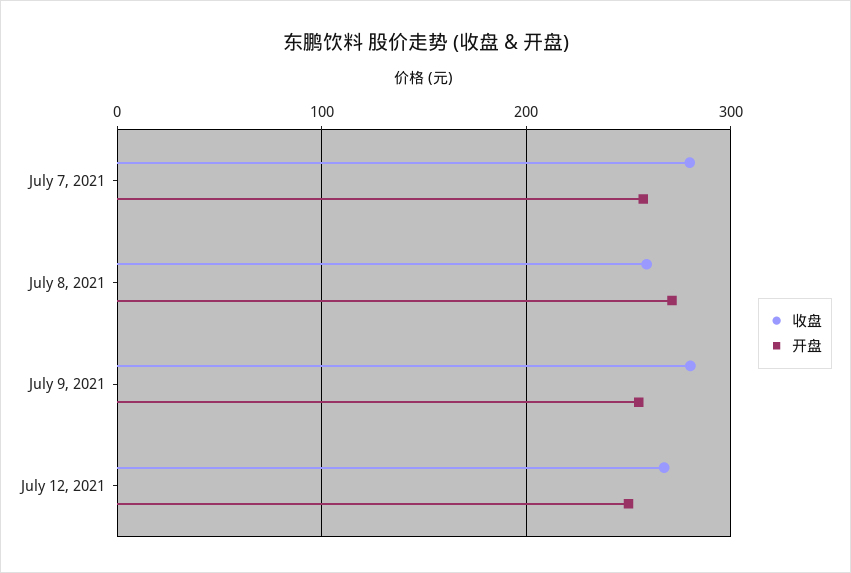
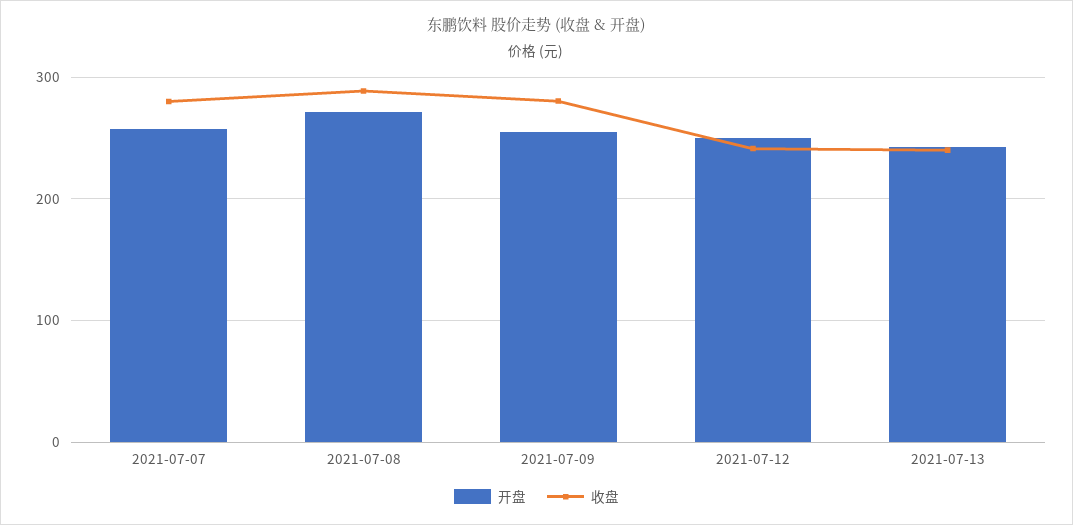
收盘, July 8, 2021: 260 -> 290
收盘, July 12, 2021: 270 -> 240
开盘, 2021-07-13: none -> 240
收盘, 2021-07-13: none -> 240

